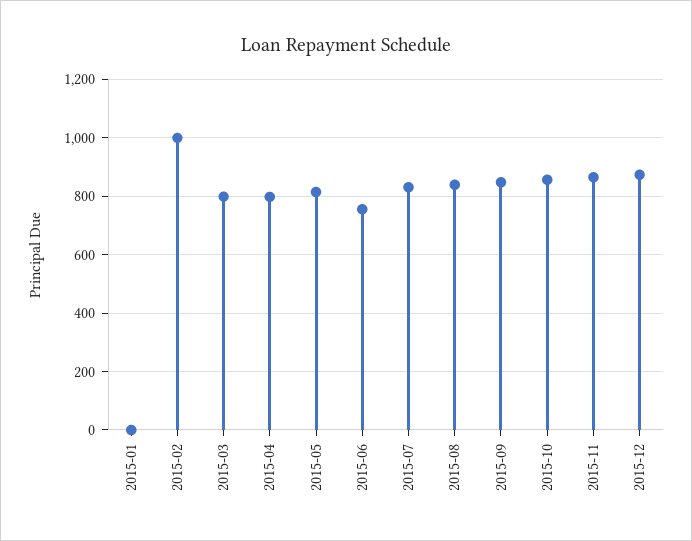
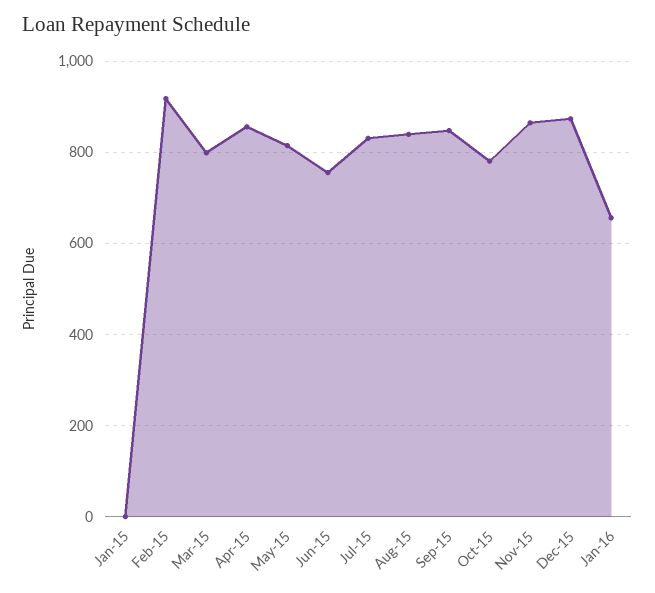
2015-02: 1000 -> 920
2015-04: 800 -> 860
2015-10: 850 -> 780
Jan-16: none -> 660

